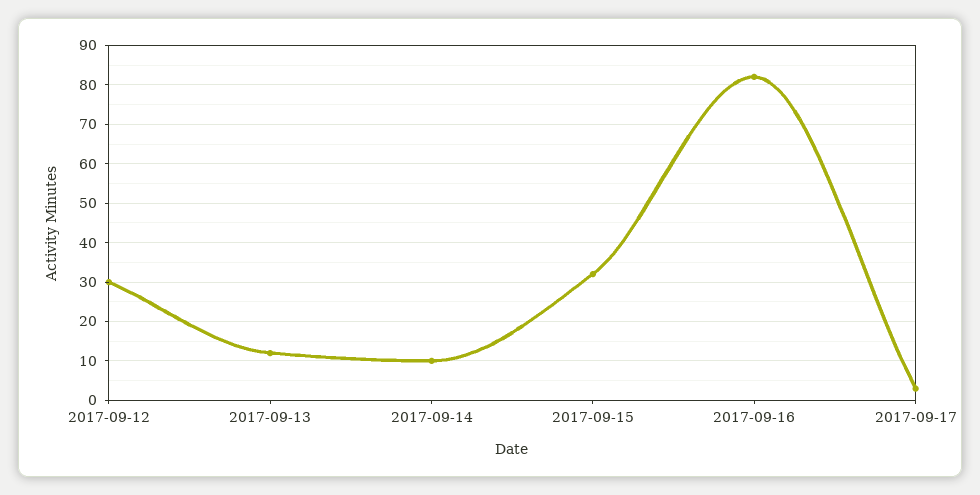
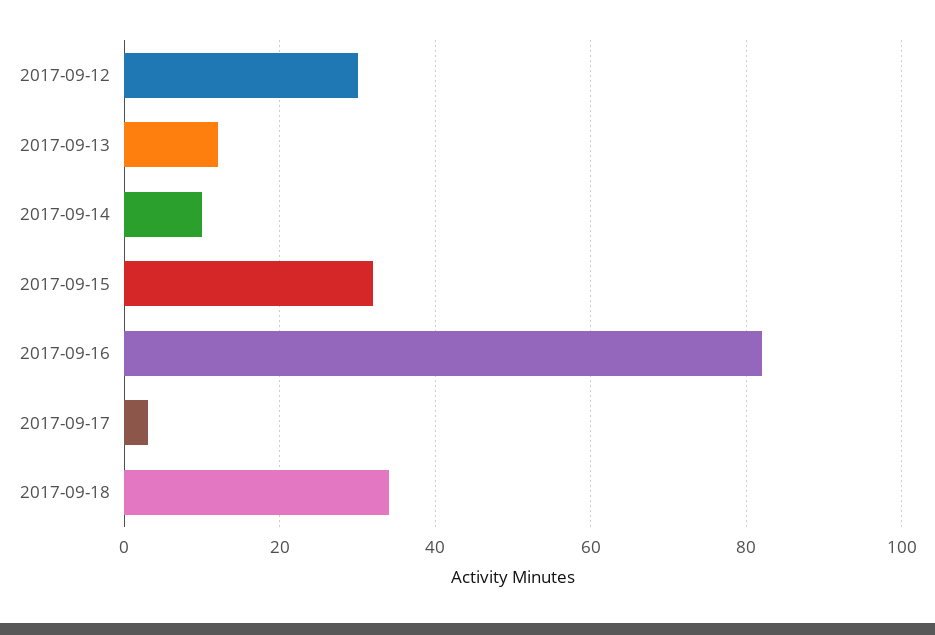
2017-09-18: none -> 35

